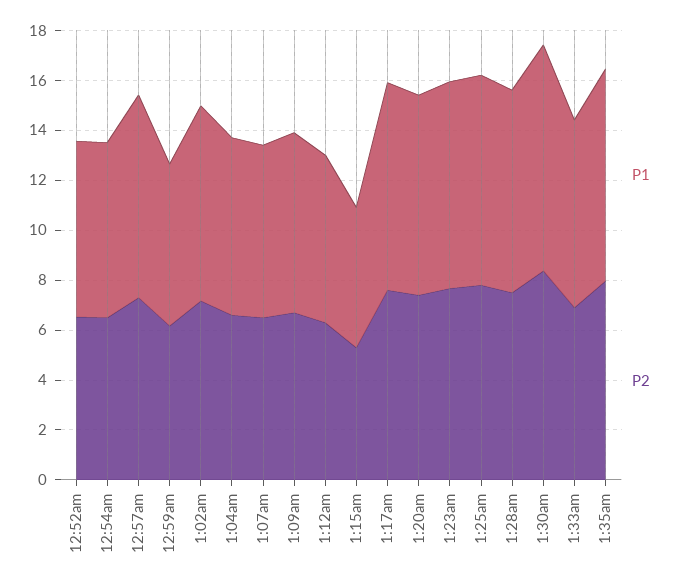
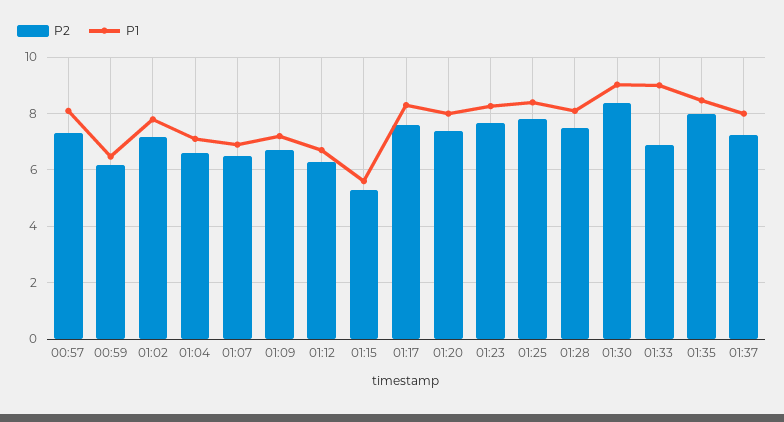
P1, 12:52am: 7 -> none
P2, 12:52am: 6.5 -> none
P1, 12:54am: 7 -> none
P2, 12:54am: 6.5 -> none
P1, 1:33am: 7.5 -> 9
P2, 01:37: none -> 7.25
P1, 01:37: none -> 8

